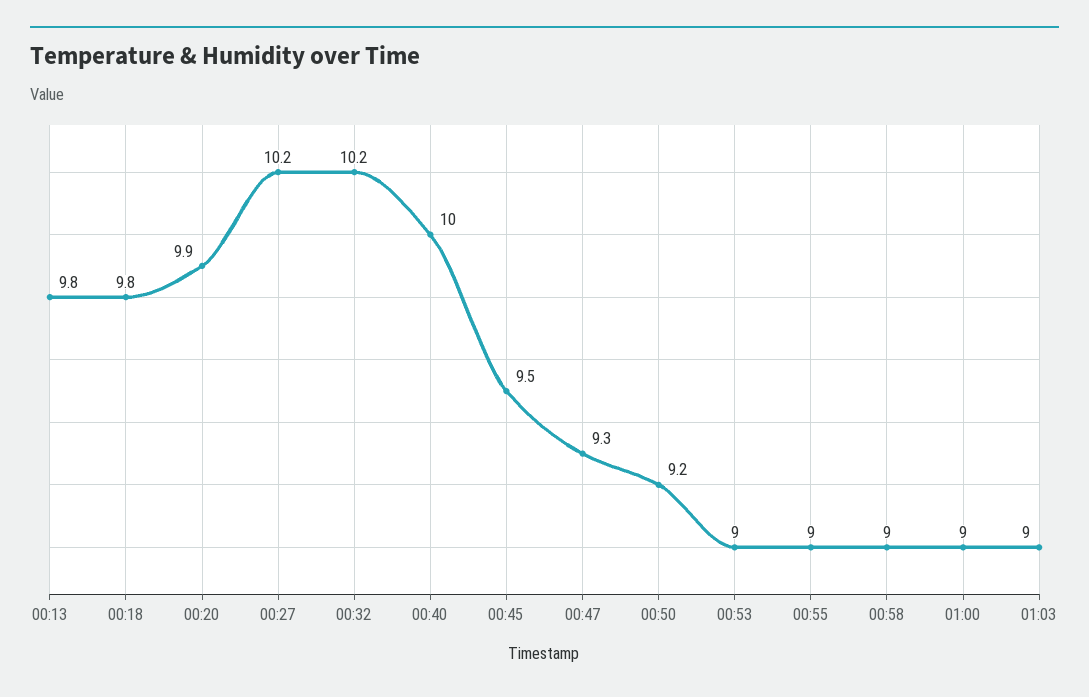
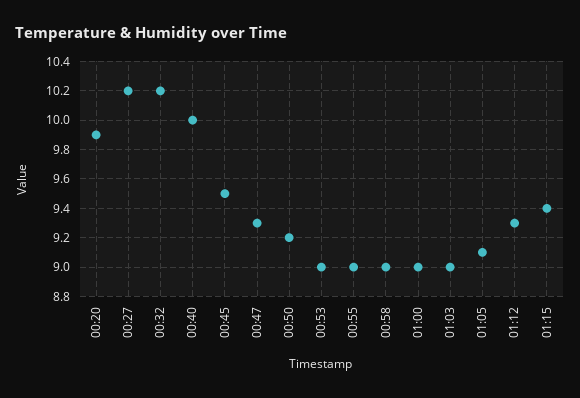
00:13: 9.8 -> none
00:18: 9.8 -> none
01:05: none -> 9.1
01:12: none -> 9.3
01:15: none -> 9.4

